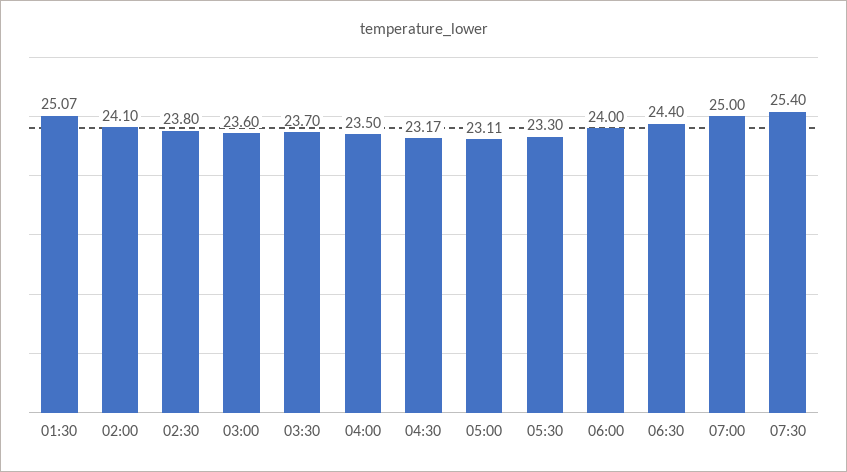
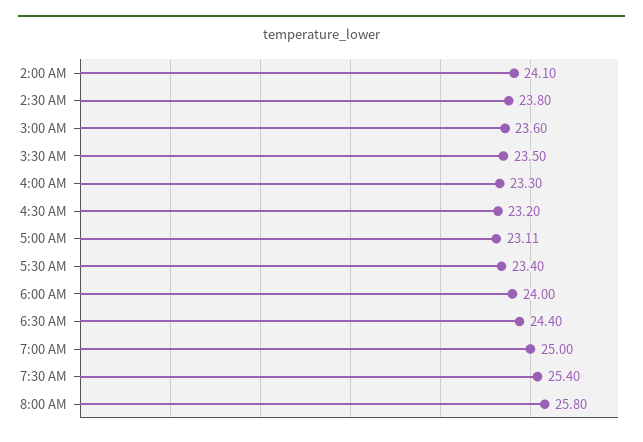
01:30: 25.07 -> none
03:30: 23.7 -> 23.5
04:00: 23.5 -> 23.3
04:30: 23.17 -> 23.2
05:30: 23.3 -> 23.4
8:00 AM: none -> 25.8

